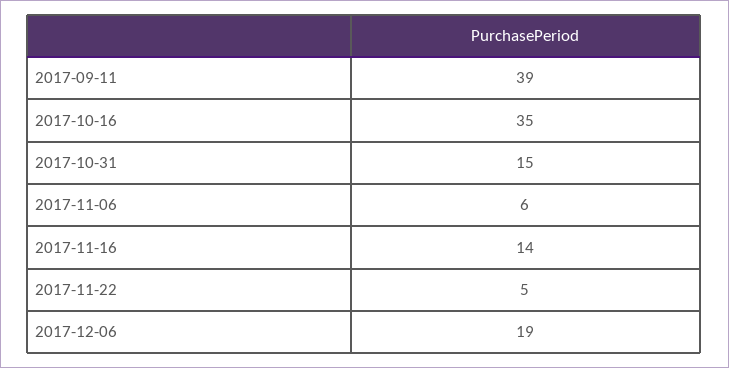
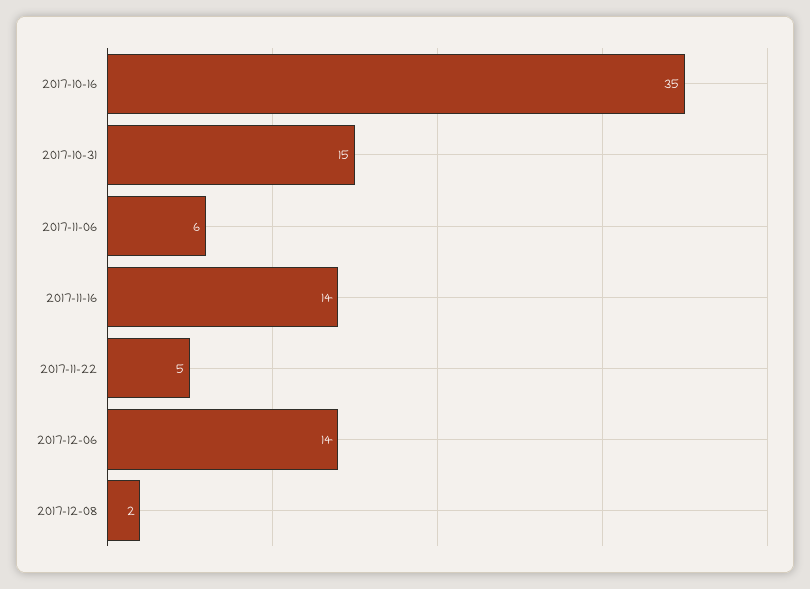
2017-09-11: 39 -> none
2017-12-06: 19 -> 14
2017-12-08: none -> 2

